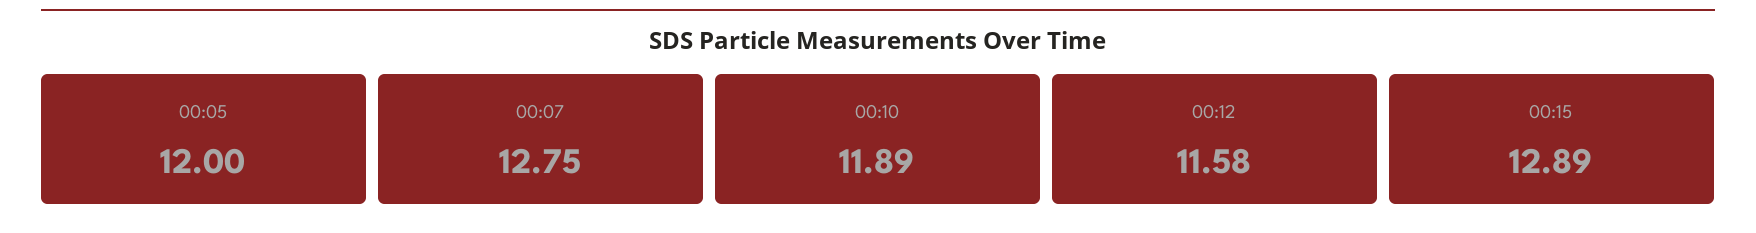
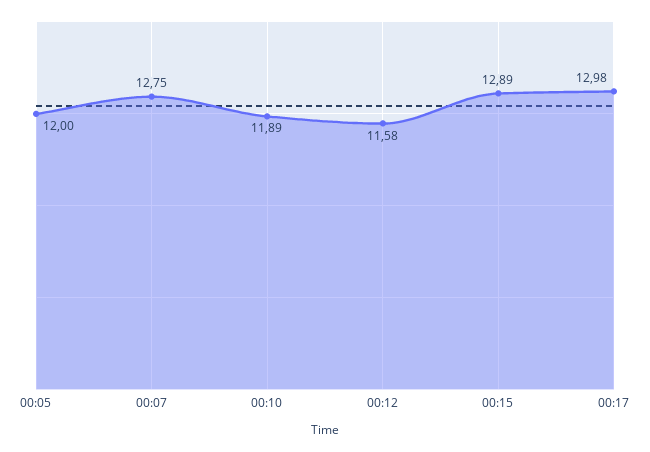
00:17: none -> 12.98

